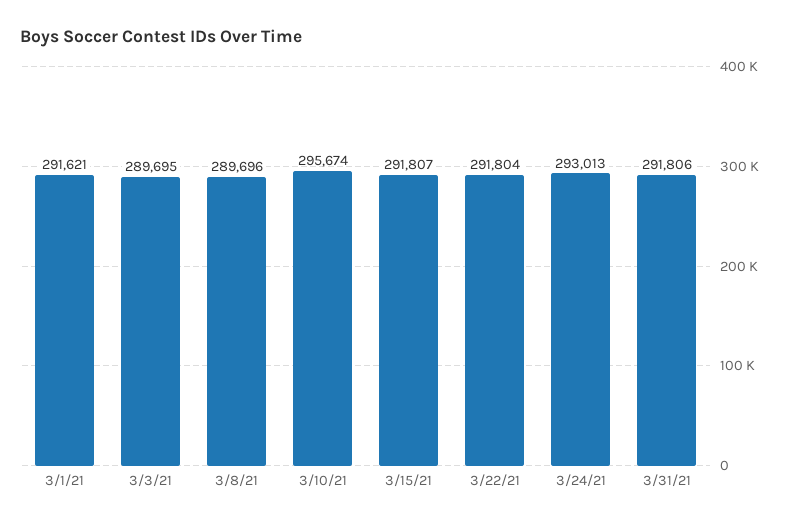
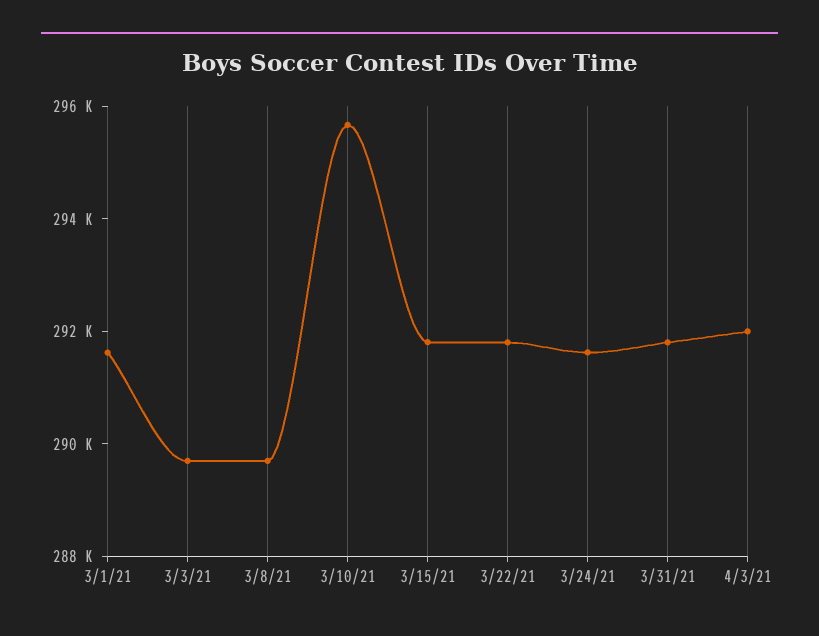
3/24/21: 293013 -> 291500
4/3/21: none -> 292000

